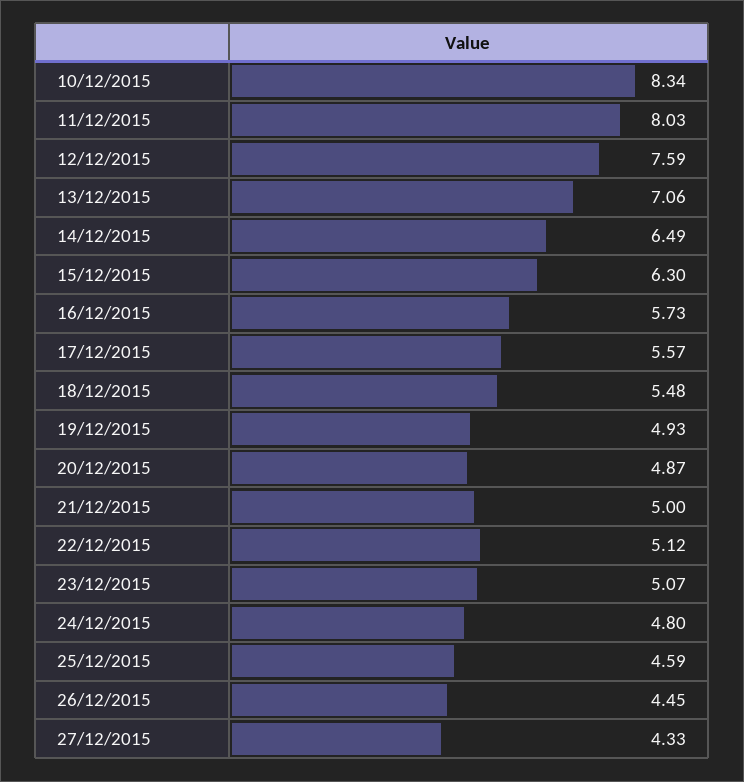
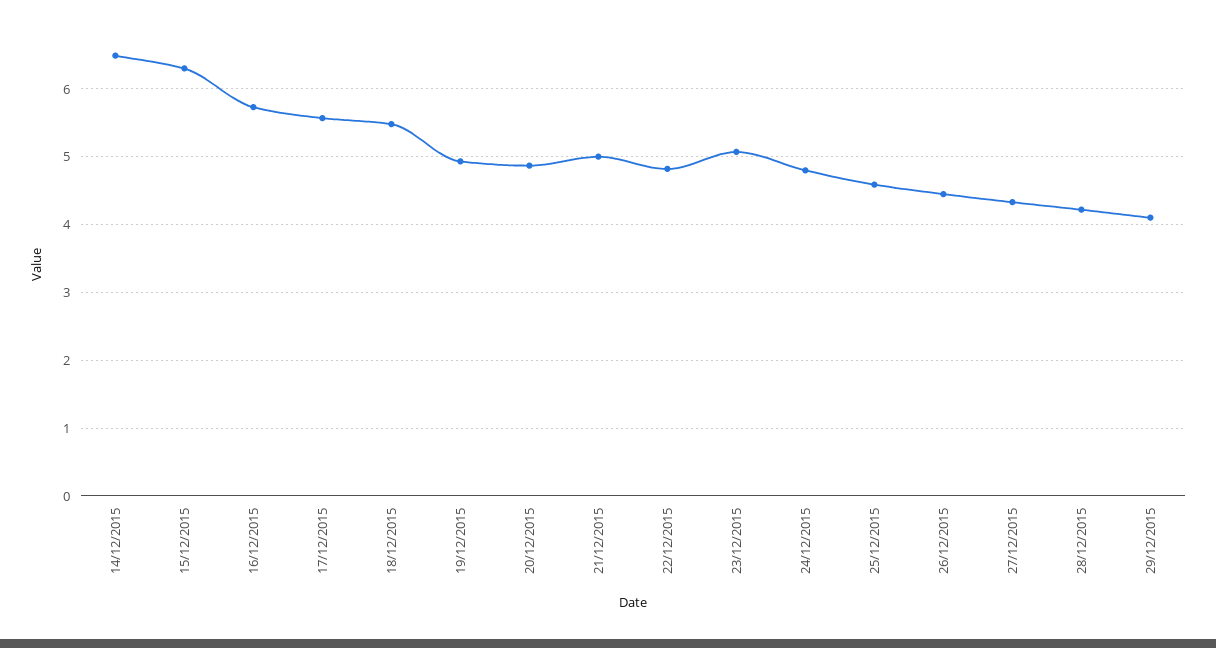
10/12/2015: 8.34 -> none
11/12/2015: 8.03 -> none
12/12/2015: 7.59 -> none
13/12/2015: 7.06 -> none
22/12/2015: 5.12 -> 4.8
28/12/2015: none -> 4.2
29/12/2015: none -> 4.1

